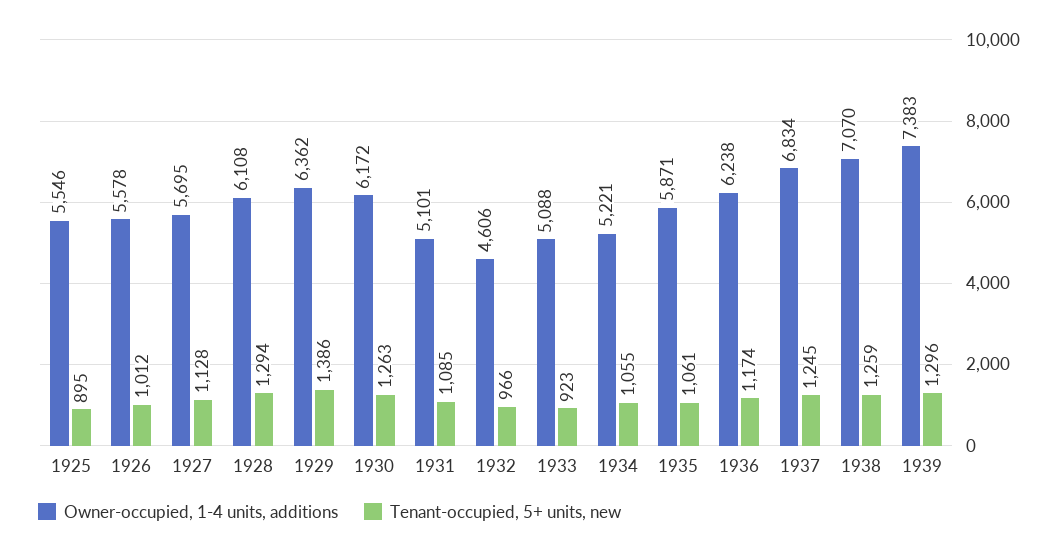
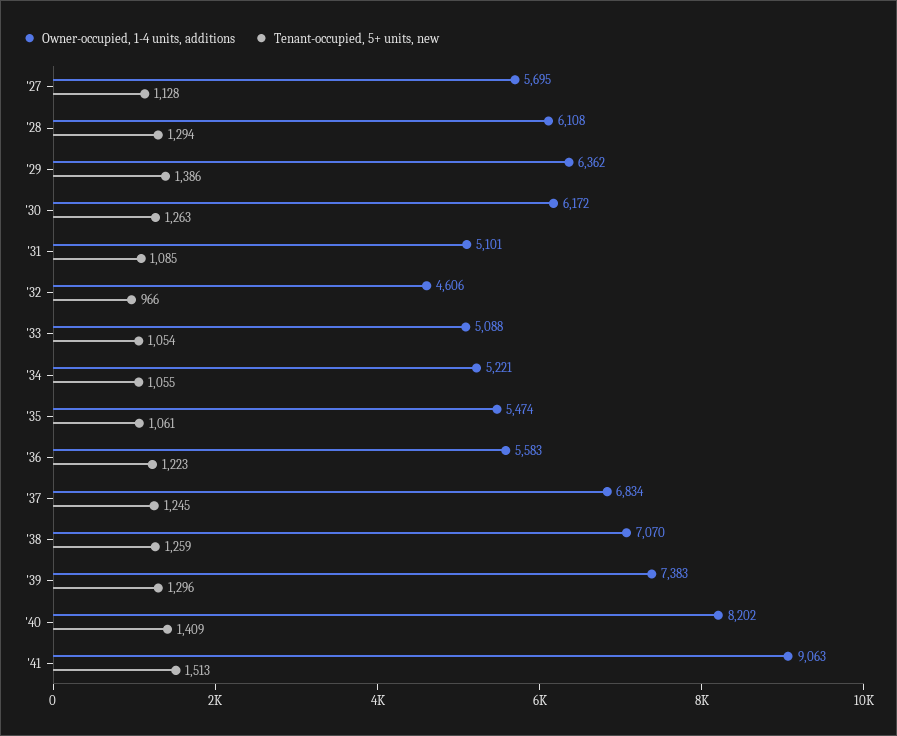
Owner-occupied, 1-4 units, additions, 1925: 5546 -> none
Tenant-occupied, 5+ units, new, 1925: 895 -> none
Owner-occupied, 1-4 units, additions, 1926: 5578 -> none
Tenant-occupied, 5+ units, new, 1926: 1012 -> none
Tenant-occupied, 5+ units, new, 1933: 923 -> 1054
Owner-occupied, 1-4 units, additions, 1935: 5871 -> 5474
Owner-occupied, 1-4 units, additions, 1936: 6238 -> 5583
Tenant-occupied, 5+ units, new, 1936: 1174 -> 1223
Owner-occupied, 1-4 units, additions, '40: none -> 8202
Tenant-occupied, 5+ units, new, '40: none -> 1409
Owner-occupied, 1-4 units, additions, '41: none -> 9063
Tenant-occupied, 5+ units, new, '41: none -> 1513

